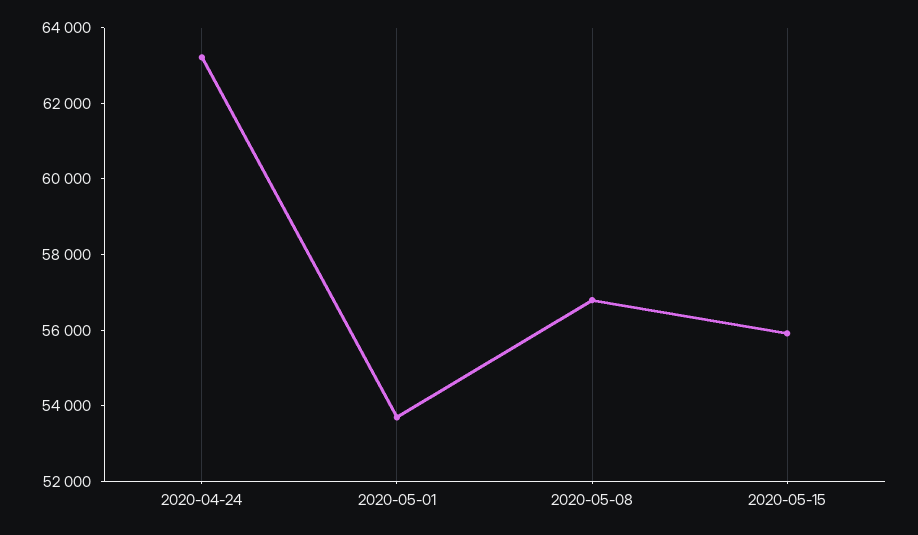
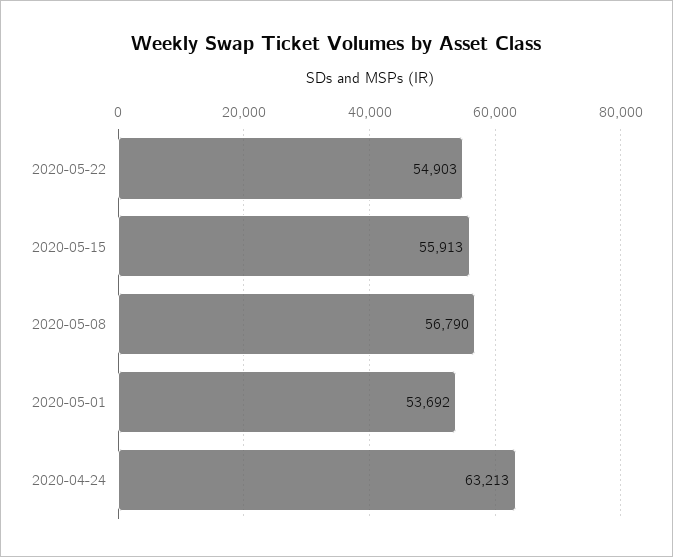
2020-05-22: none -> 54903

